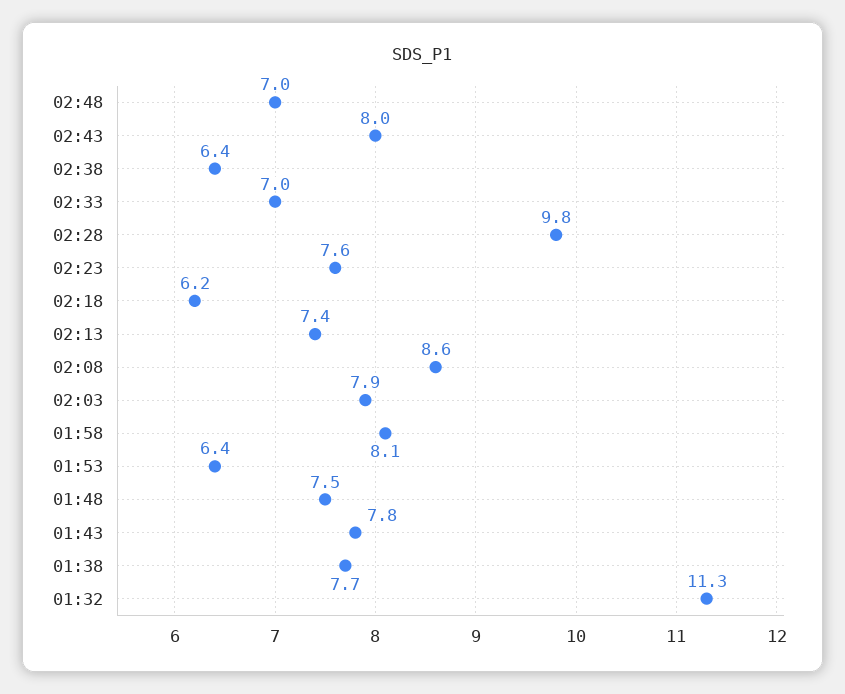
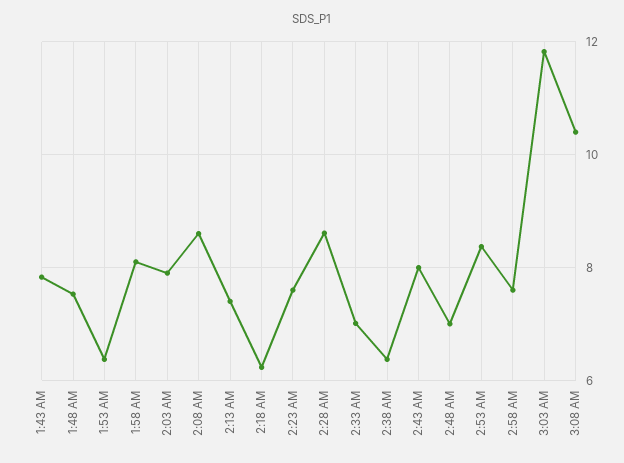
02:28: 9.8 -> 8.6
01:38: 7.7 -> none
01:32: 11.3 -> none
2:53 AM: none -> 8.4
2:58 AM: none -> 7.6
3:03 AM: none -> 11.8
3:08 AM: none -> 10.4

